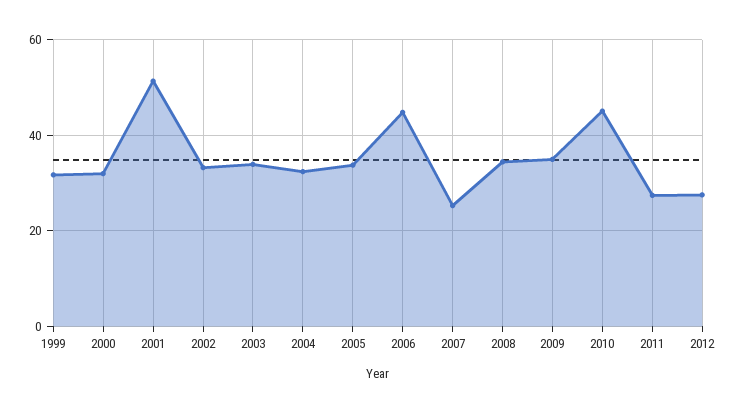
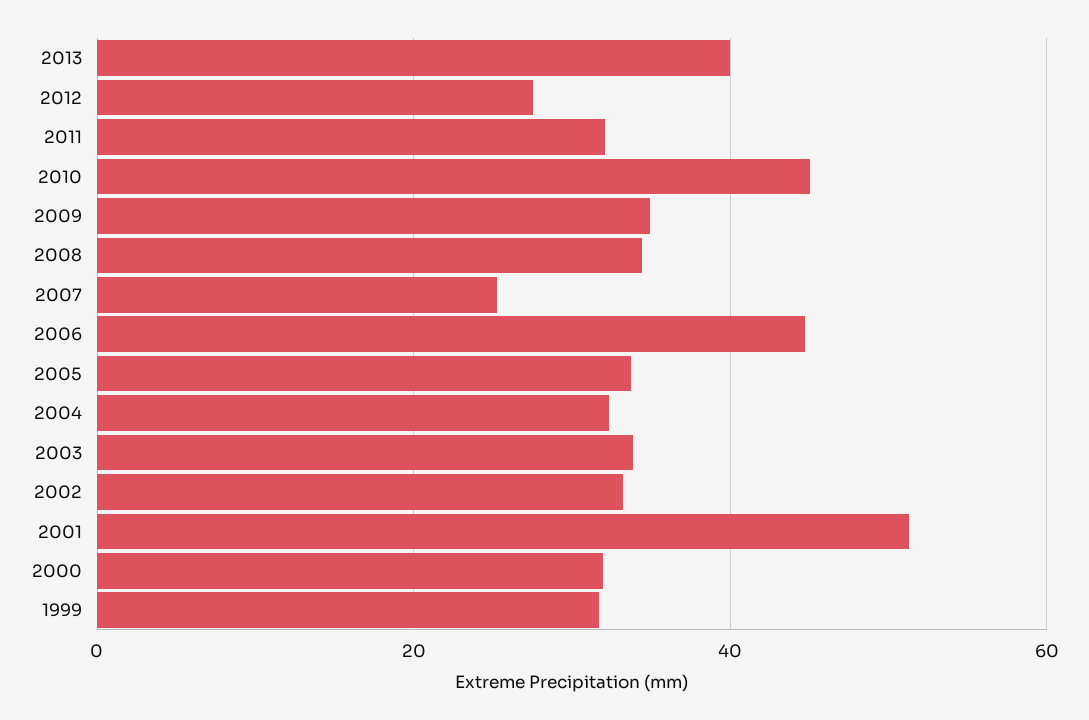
2011: 28 -> 32
2013: none -> 40

